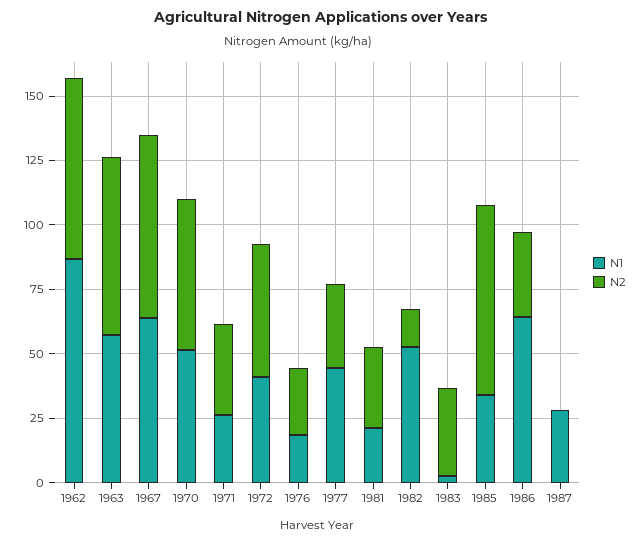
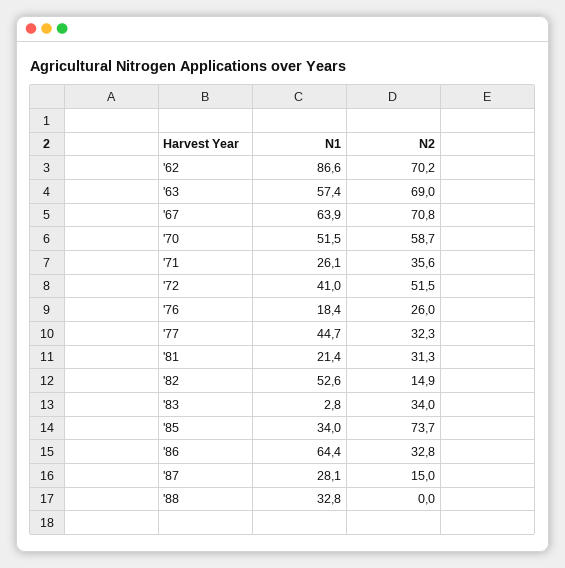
N2, 1987: 0 -> 15
N1, '88: none -> 32.8
N2, '88: none -> 0

